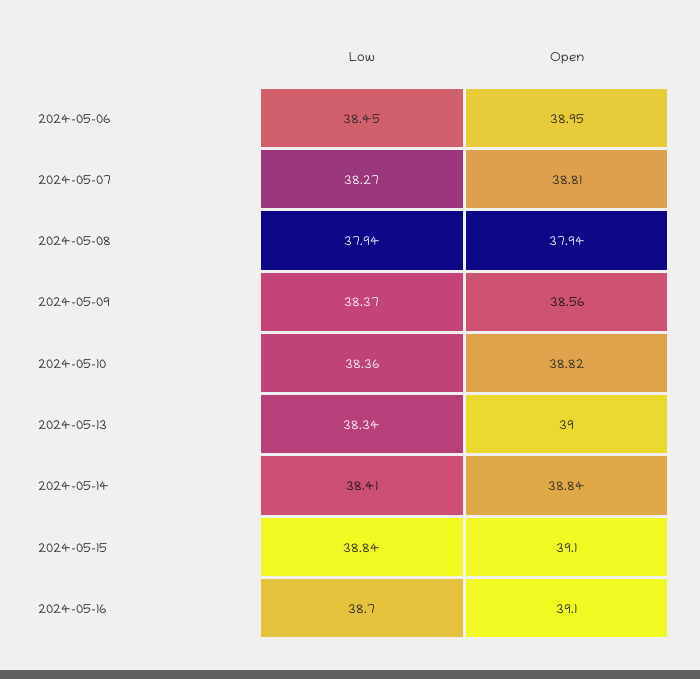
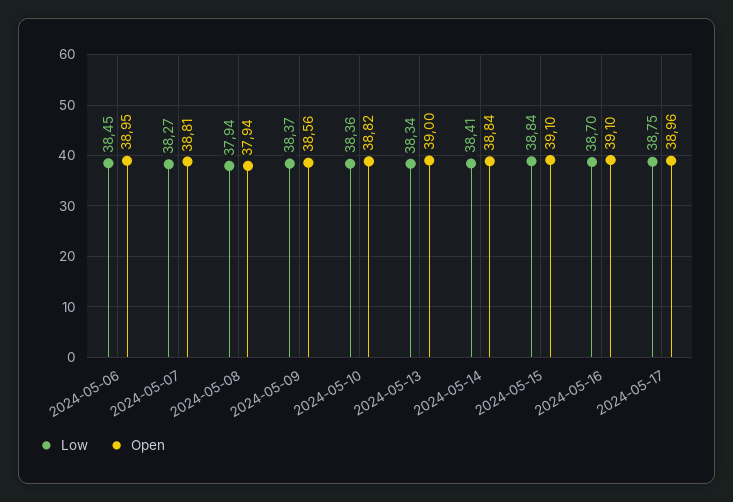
Low, 2024-05-17: none -> 38.75
Open, 2024-05-17: none -> 38.96

